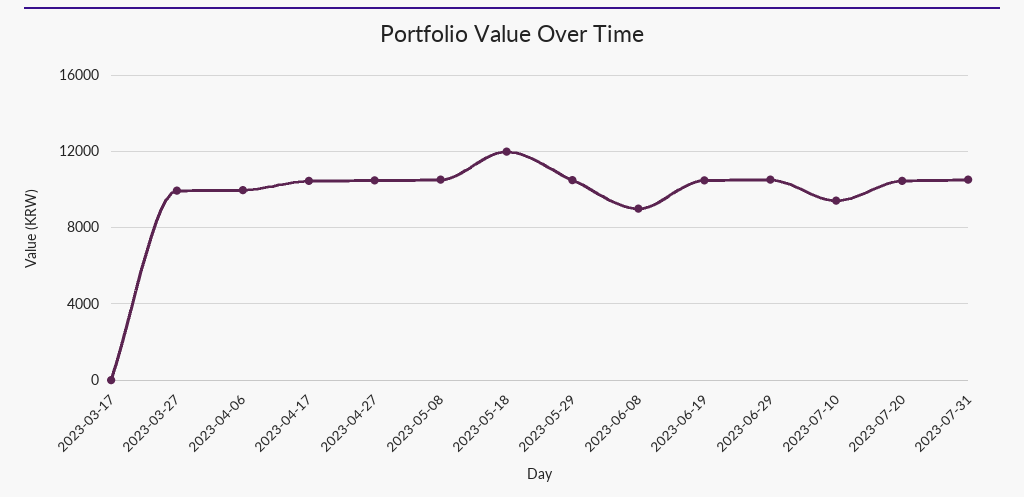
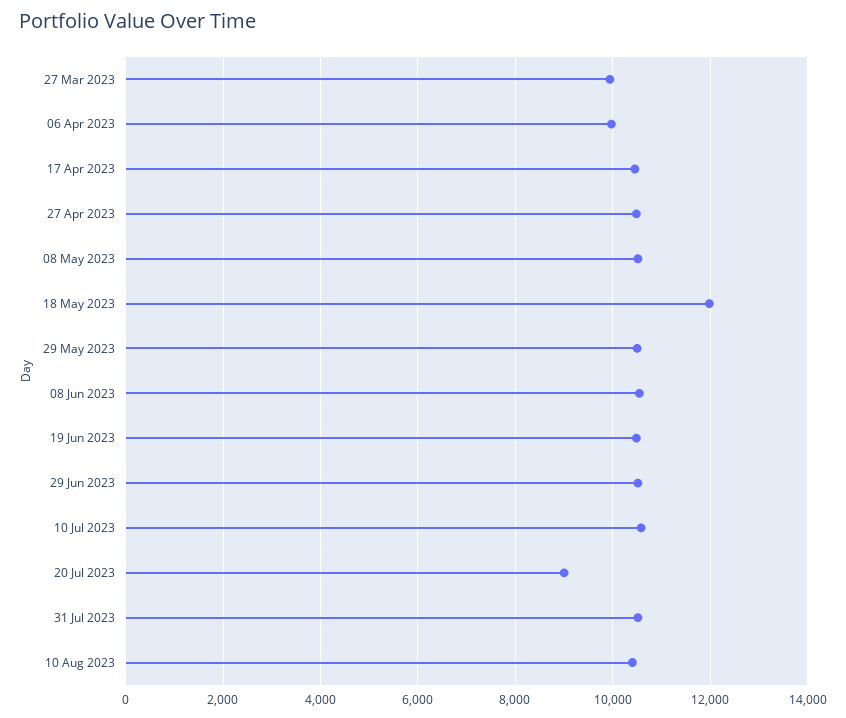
2023-03-17: 0 -> none
2023-06-08: 9000 -> 10600
2023-07-10: 9500 -> 10600
2023-07-20: 10500 -> 9000
10 Aug 2023: none -> 10400

